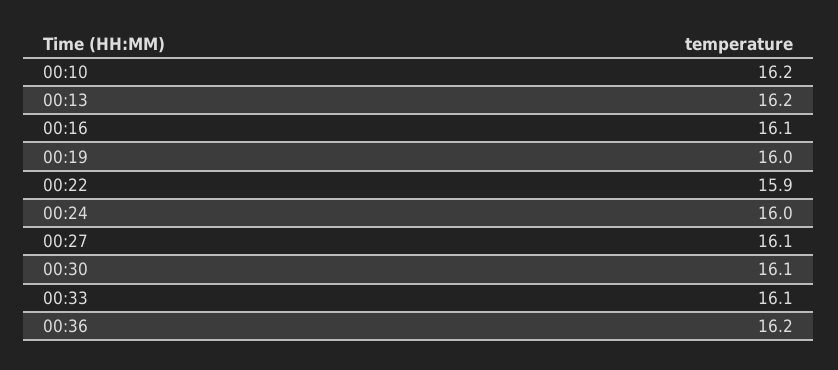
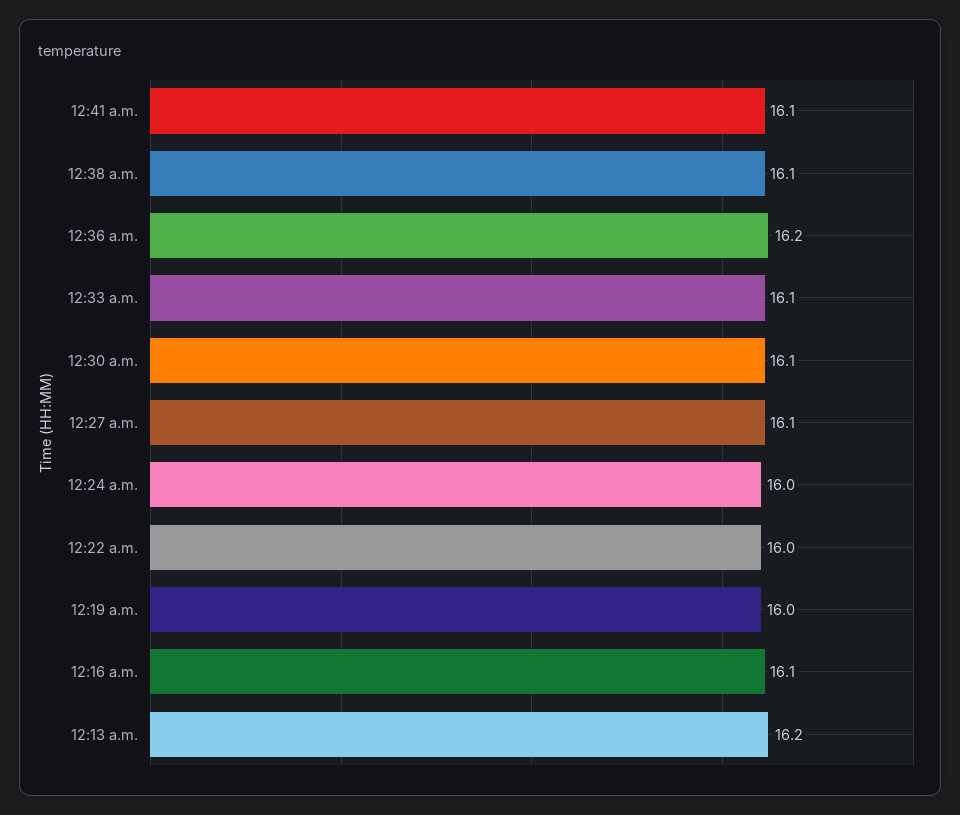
00:10: 16.2 -> none
00:22: 15.9 -> 16
12:41 a.m.: none -> 16.1
12:38 a.m.: none -> 16.1

